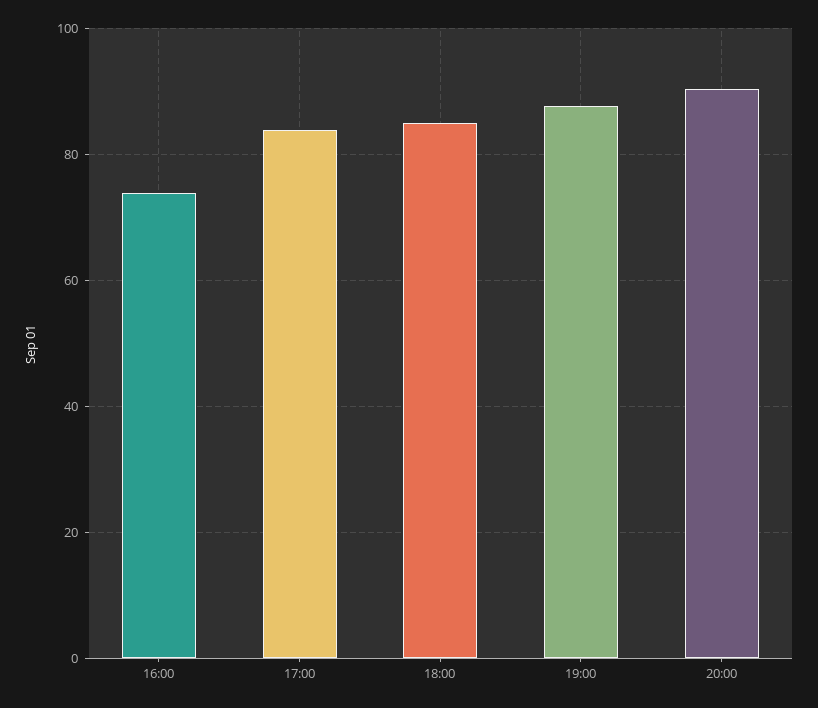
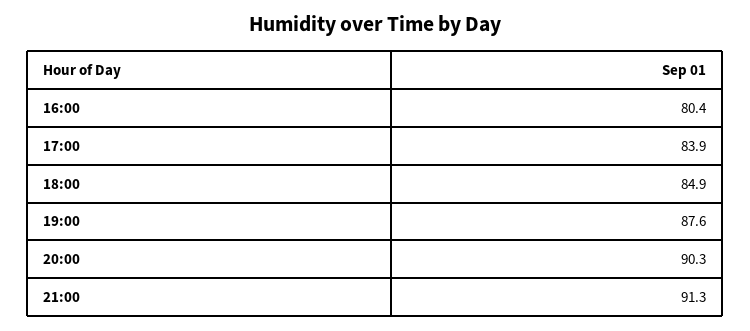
16:00: 74 -> 80.4
21:00: none -> 91.3

